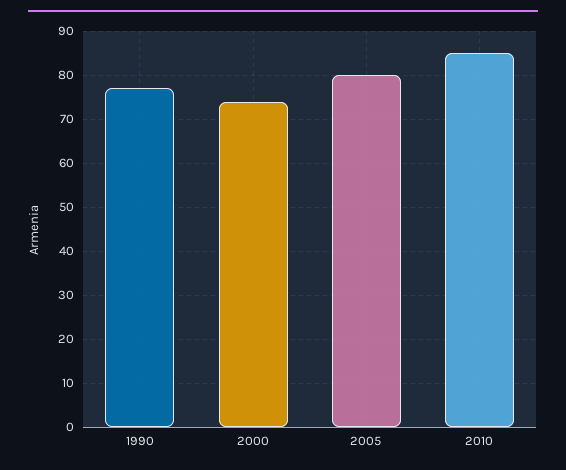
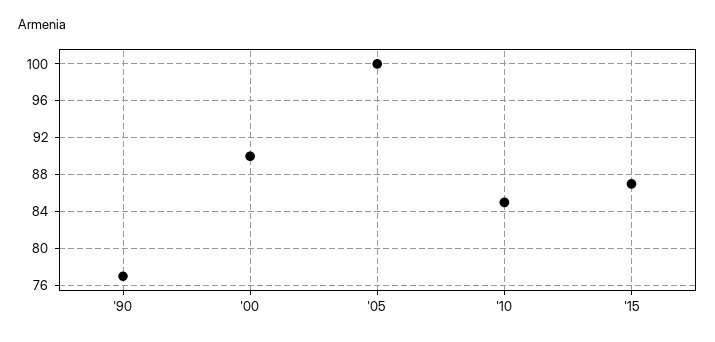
2000: 75 -> 90
2005: 80 -> 100
'15: none -> 87

